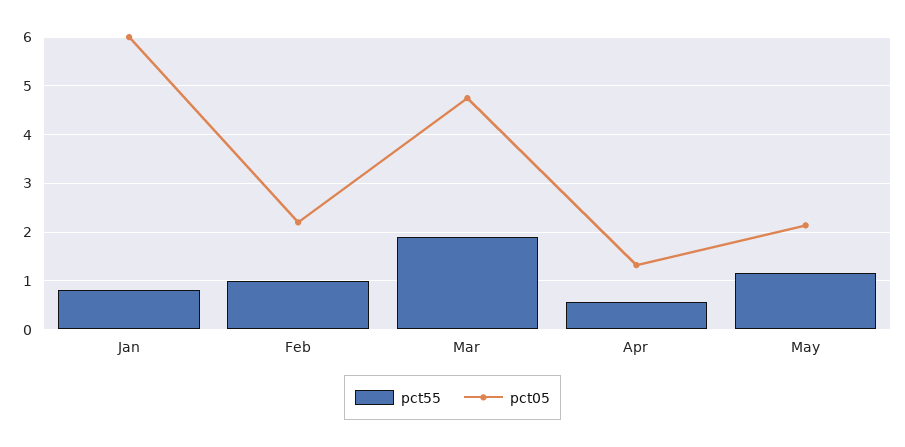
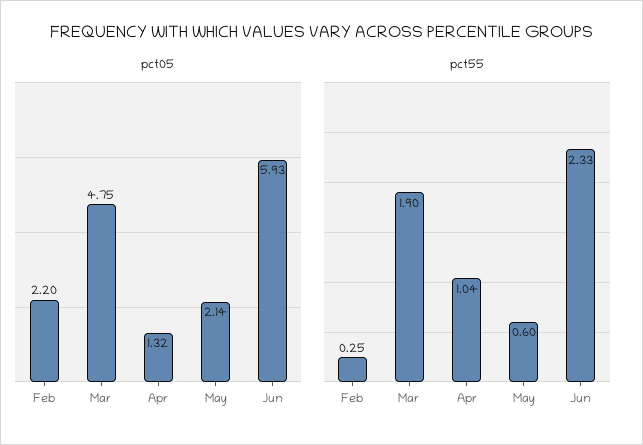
pct55, Jan: 0.8 -> none
pct05, Jan: 6 -> none
pct55, Feb: 1 -> 0.25
pct55, Apr: 0.6 -> 1.04
pct55, May: 1.2 -> 0.6
pct05, Jun: none -> 5.93
pct55, Jun: none -> 2.33

